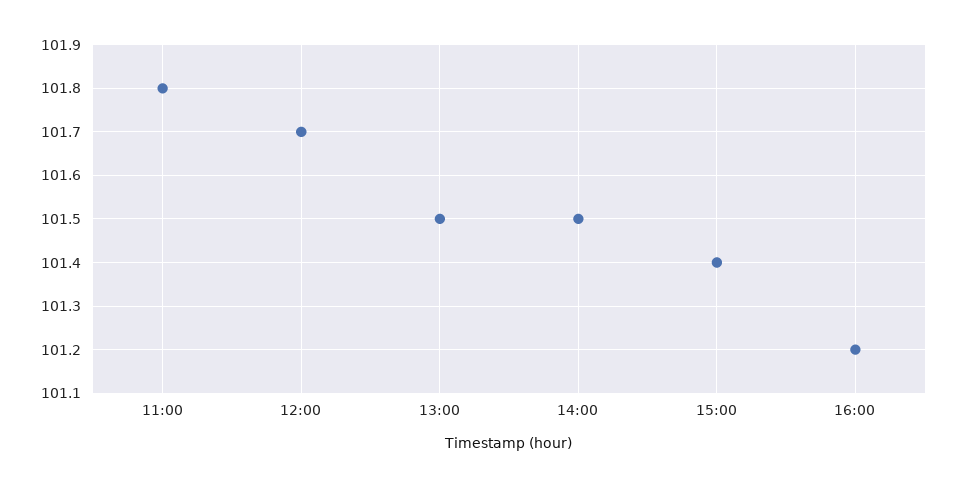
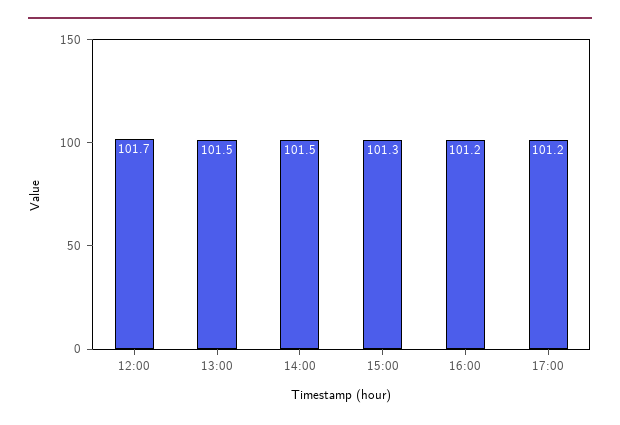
11:00: 101.8 -> none
15:00: 101.4 -> 101.3
17:00: none -> 101.2

